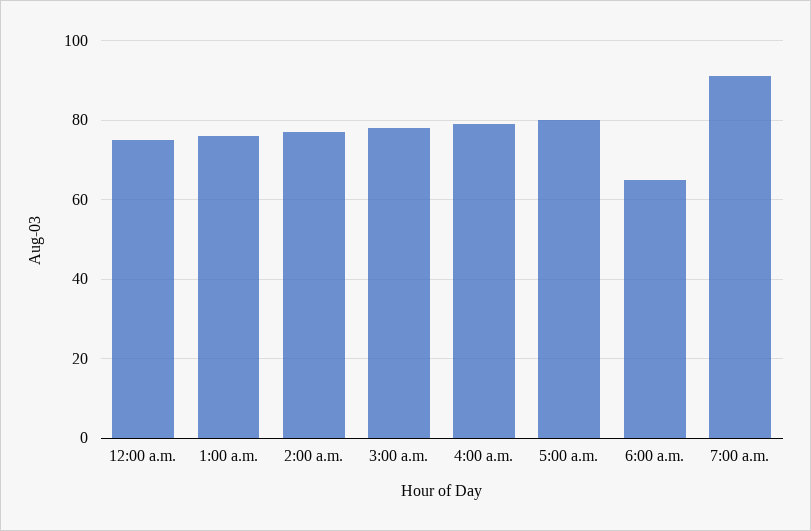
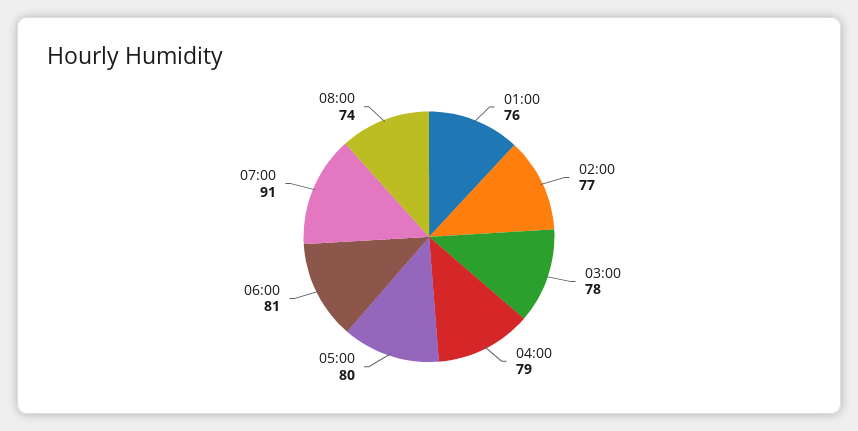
12:00 a.m.: 75 -> none
6:00 a.m.: 65 -> 81
08:00: none -> 74

